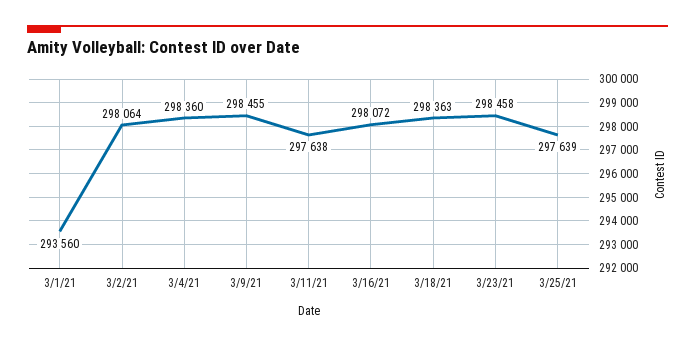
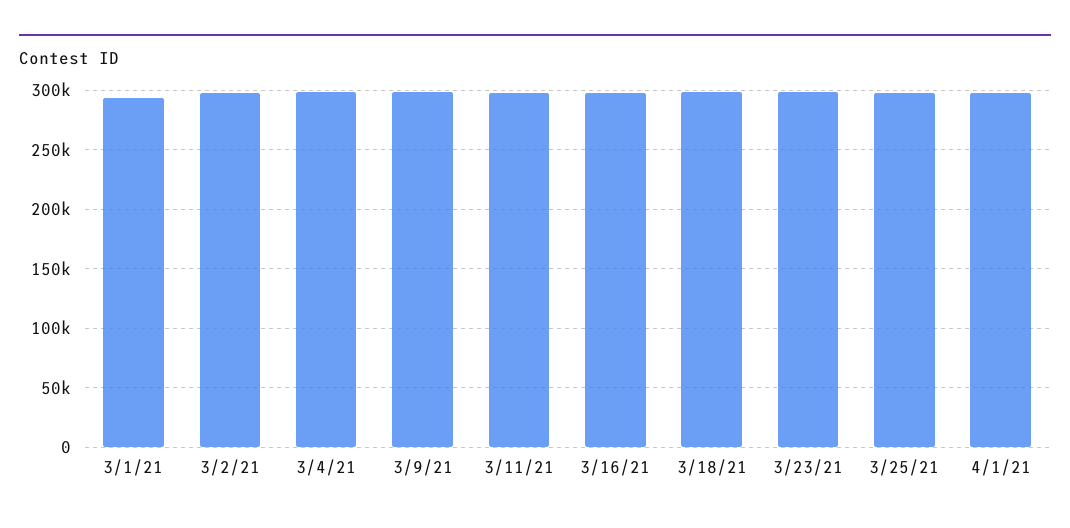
4/1/21: none -> 300000

